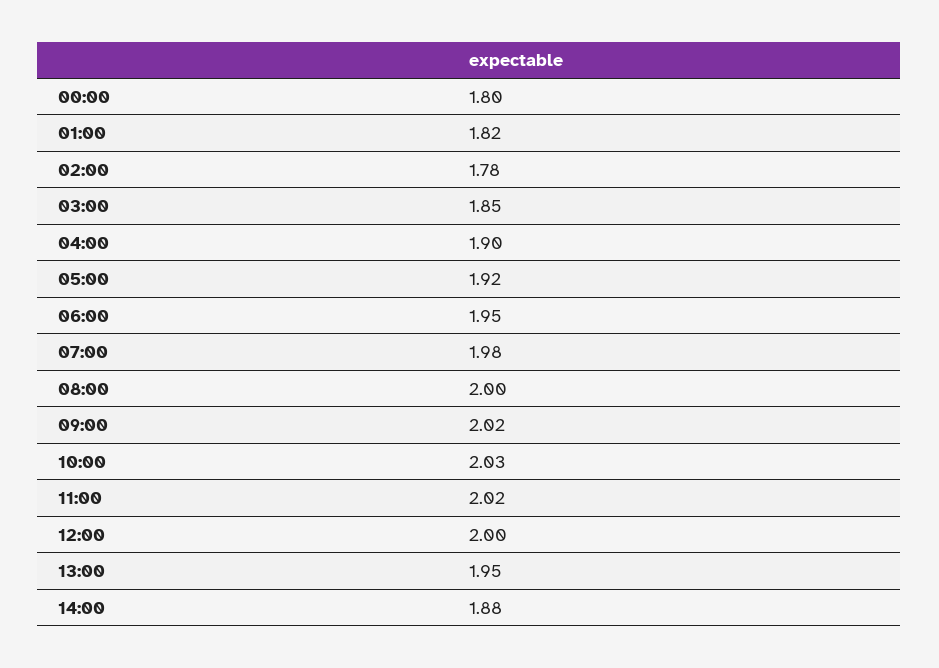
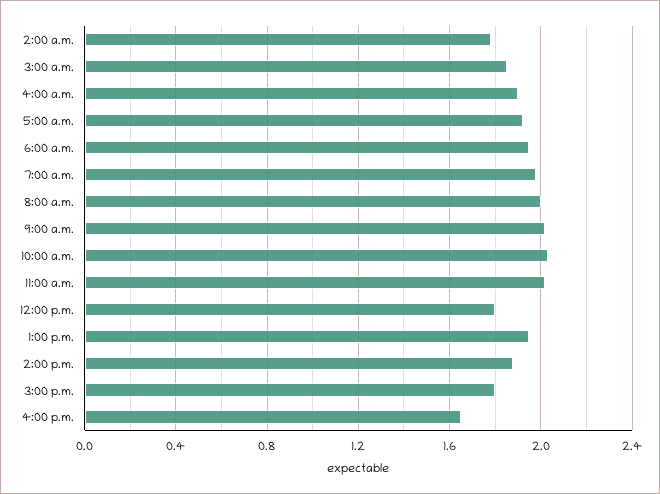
00:00: 1.8 -> none
01:00: 1.82 -> none
12:00: 2 -> 1.8
3:00 p.m.: none -> 1.8
4:00 p.m.: none -> 1.65

